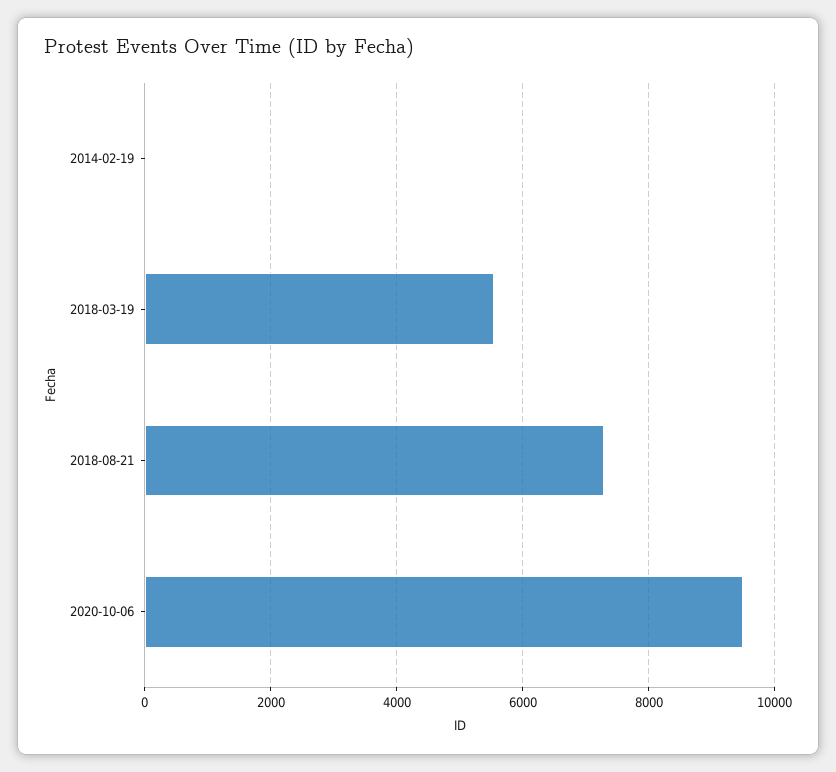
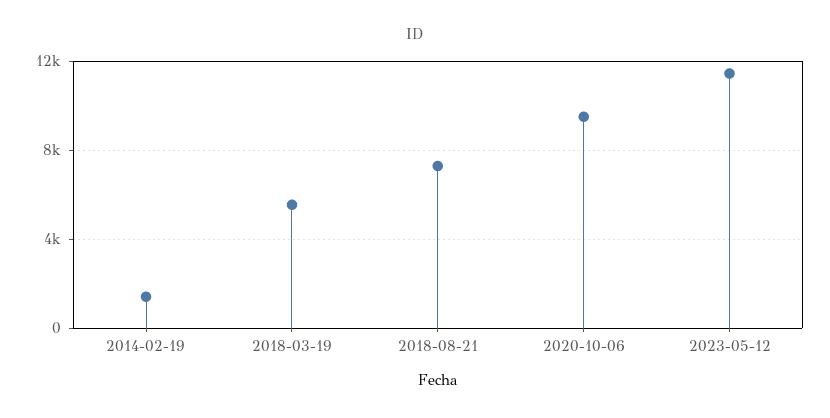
2014-02-19: 0 -> 1500
2023-05-12: none -> 11500

